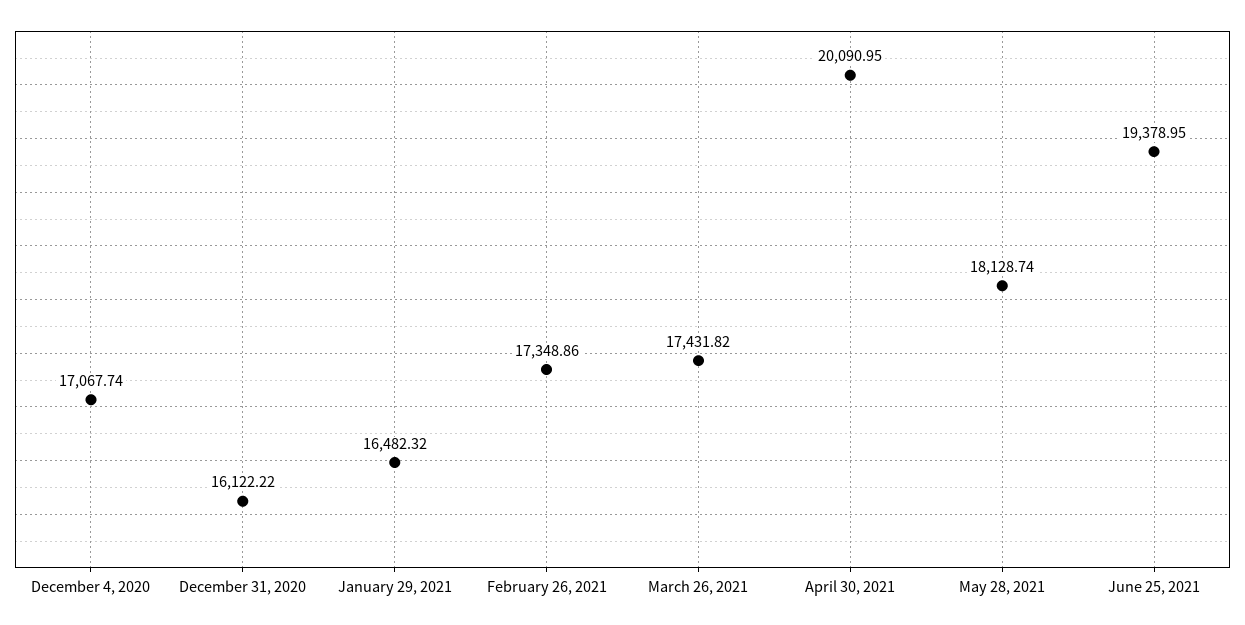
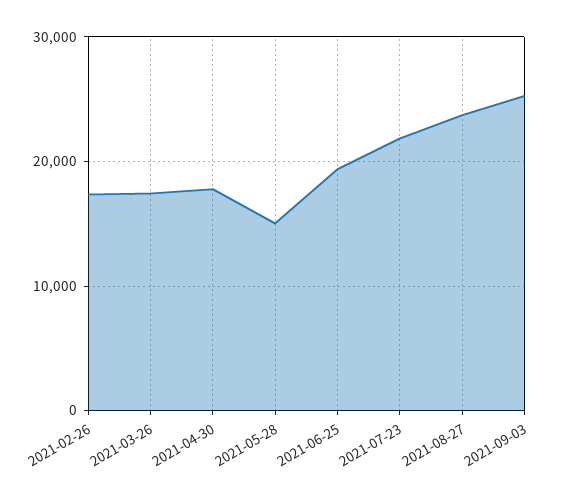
December 4, 2020: 17067.74 -> none
December 31, 2020: 16122.22 -> none
January 29, 2021: 16482.32 -> none
April 30, 2021: 20090.95 -> 18000
May 28, 2021: 18128.74 -> 15000
2021-07-23: none -> 22000
2021-08-27: none -> 24000
2021-09-03: none -> 25000

